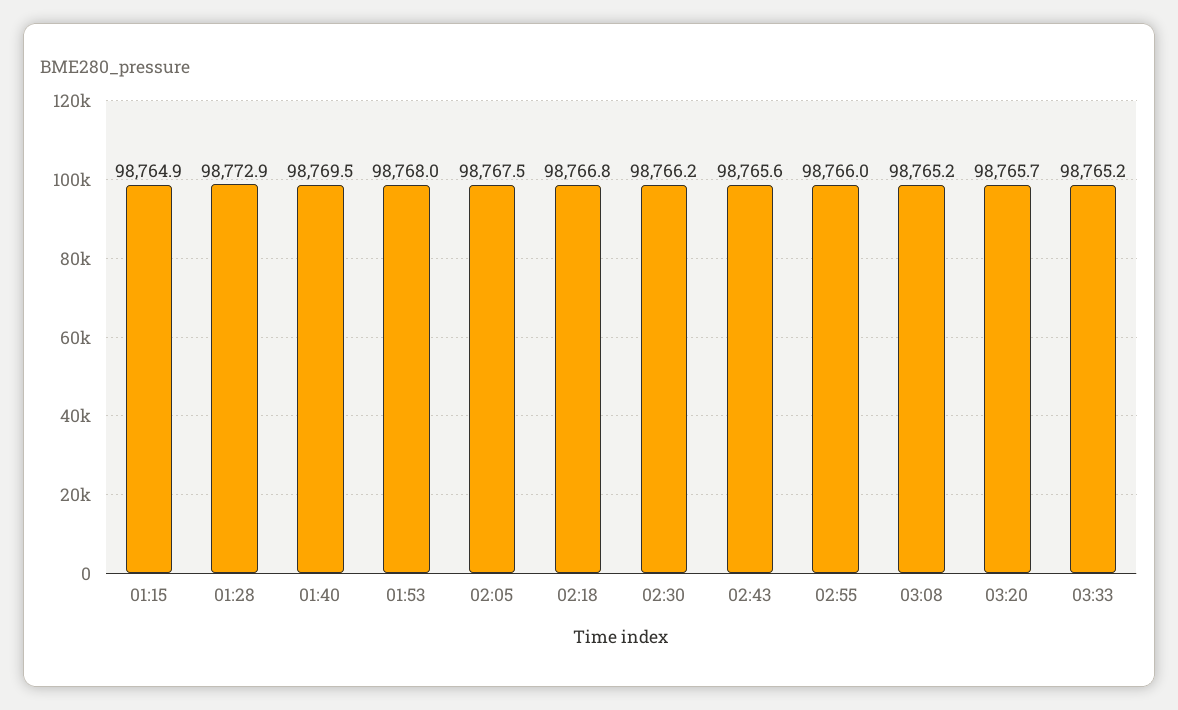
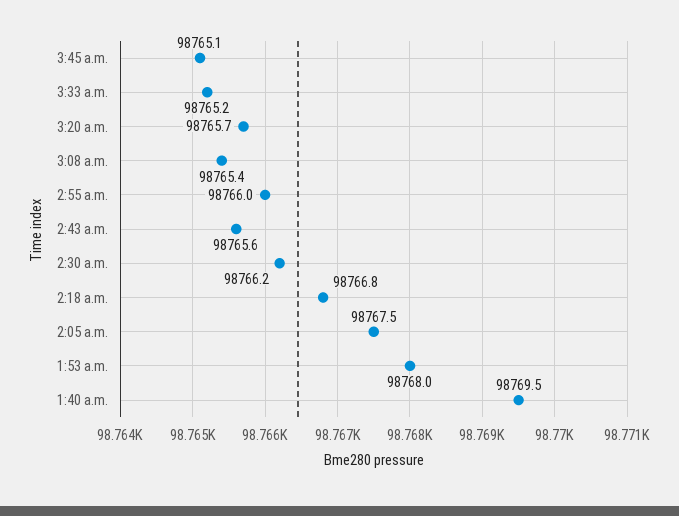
01:15: 98764.9 -> none
01:28: 98772.9 -> none
03:08: 98765.2 -> 98765.4
3:45 a.m.: none -> 98765.1

